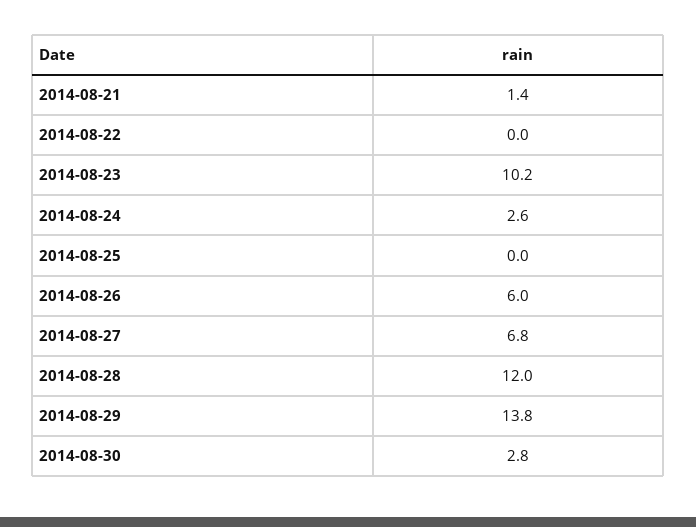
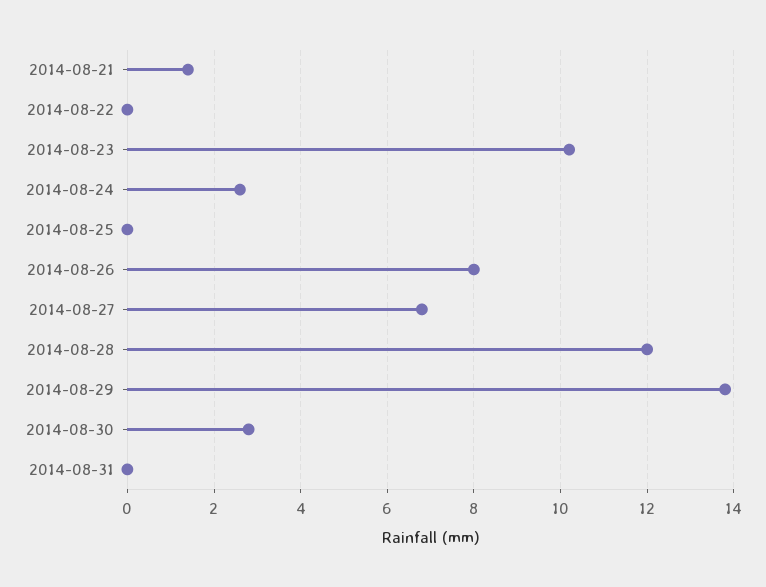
2014-08-26: 6 -> 8
2014-08-31: none -> 0

